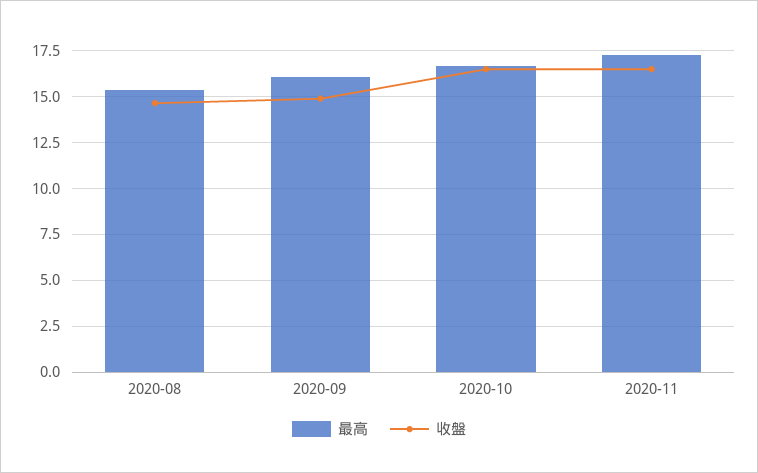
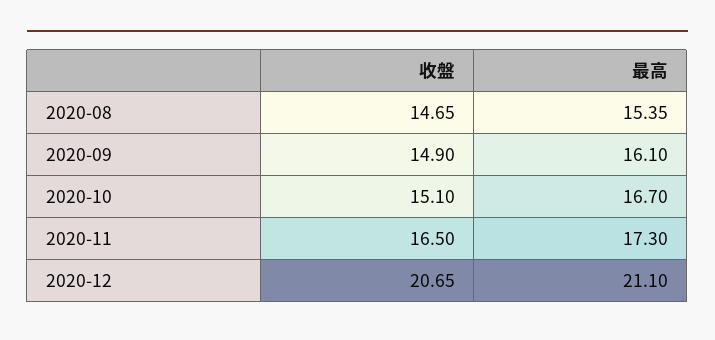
收盤, 2020-10: 16.5 -> 15.1
收盤, 2020-12: none -> 20.65
最高, 2020-12: none -> 21.1

